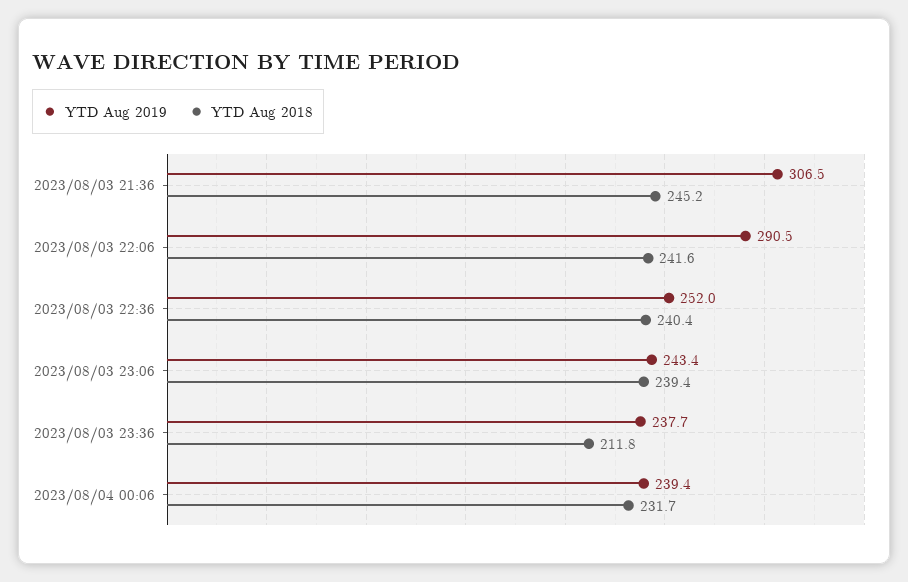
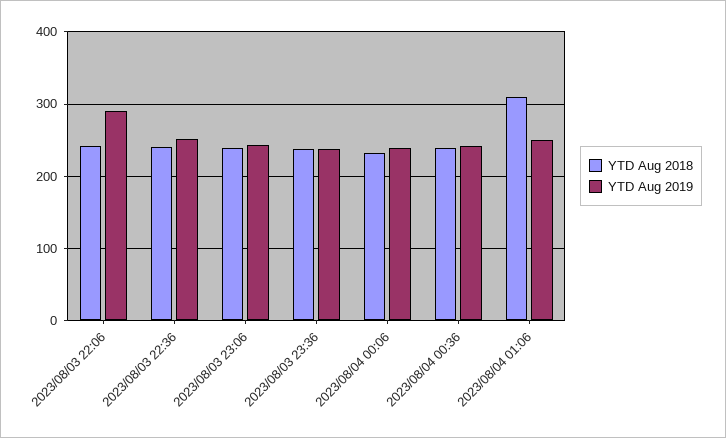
YTD Aug 2019, 2023/08/03 21:36: 306.5 -> none
YTD Aug 2018, 2023/08/03 21:36: 245.2 -> none
YTD Aug 2018, 2023/08/03 23:36: 211.8 -> 240
YTD Aug 2018, 2023/08/04 00:36: none -> 240
YTD Aug 2019, 2023/08/04 00:36: none -> 240
YTD Aug 2018, 2023/08/04 01:06: none -> 310
YTD Aug 2019, 2023/08/04 01:06: none -> 250

